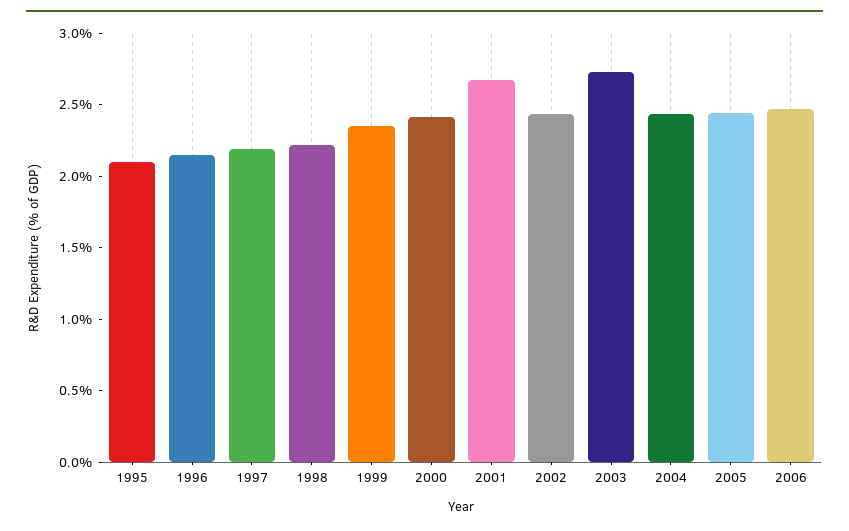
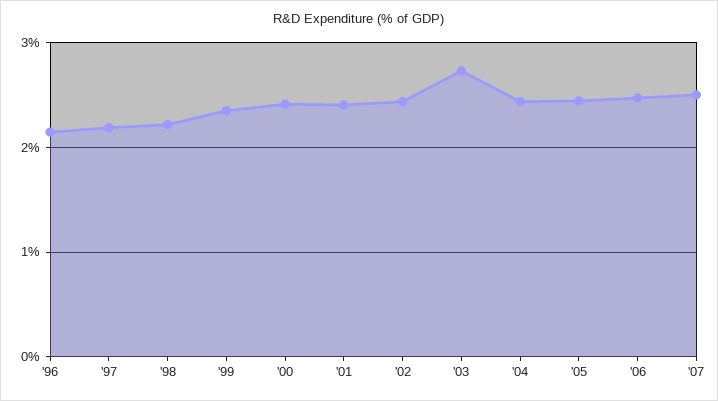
1995: 2.1 -> none
2001: 2.7 -> 2.4
'07: none -> 2.5

